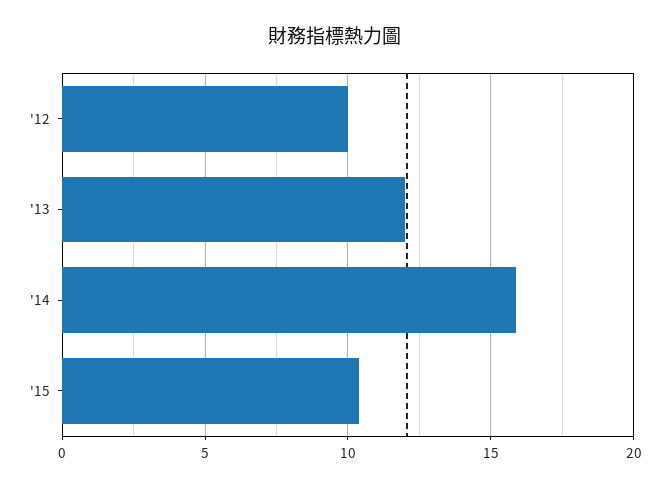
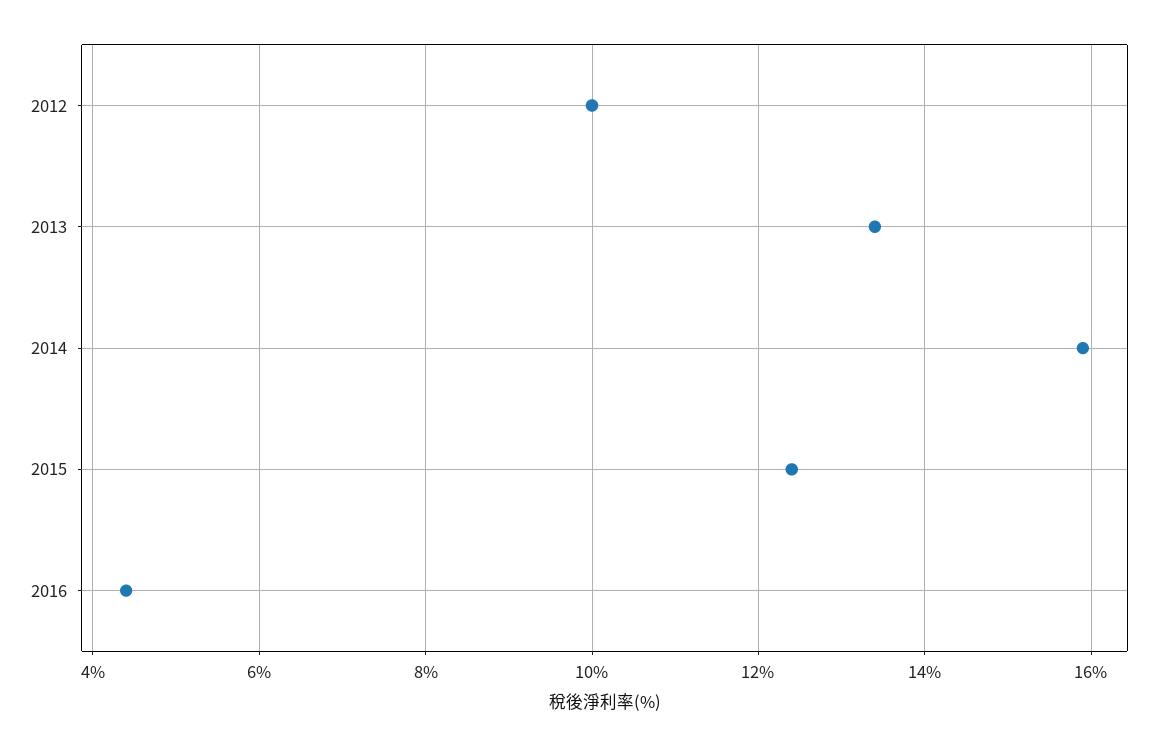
'13: 12 -> 13.5
'15: 10.5 -> 12.5
2016: none -> 4.5

